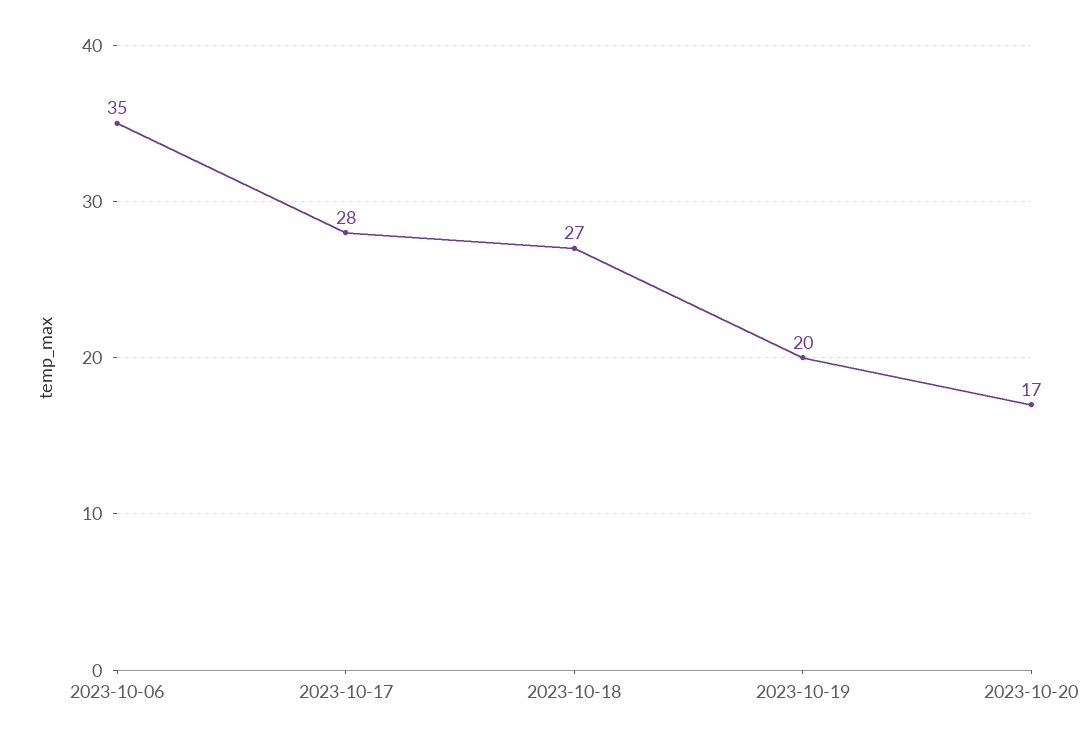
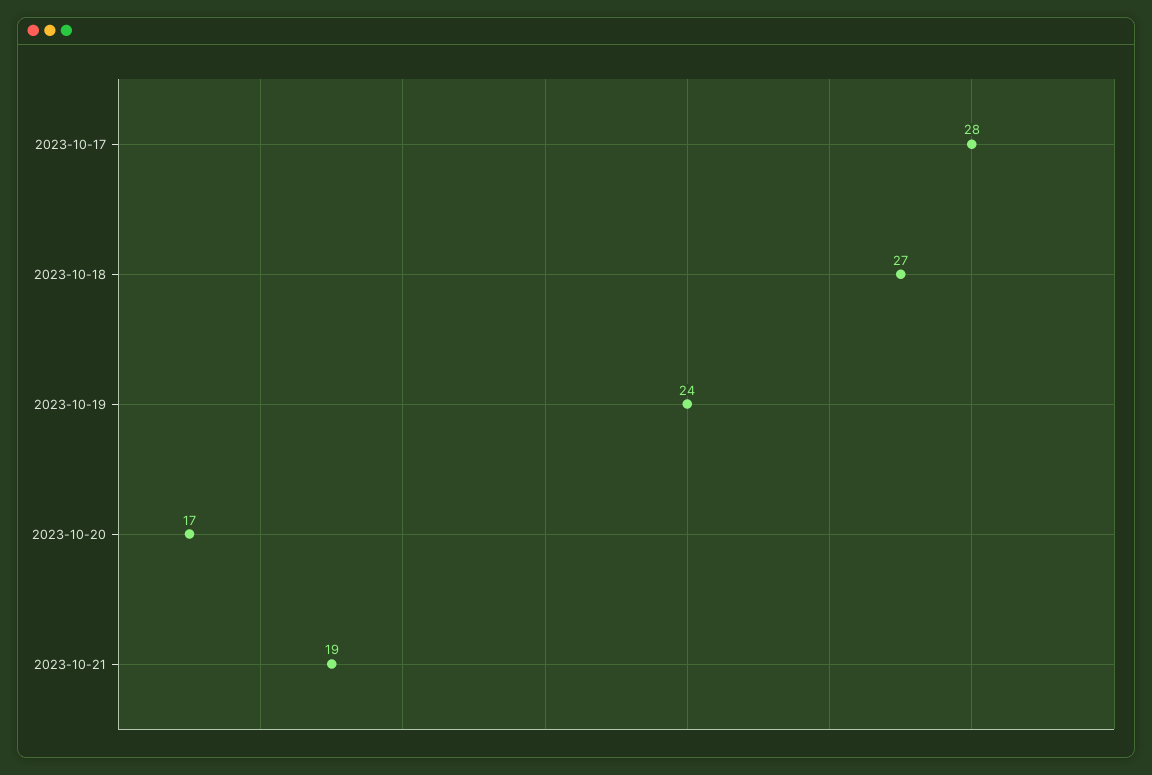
2023-10-06: 35 -> none
2023-10-19: 20 -> 24
2023-10-21: none -> 19

